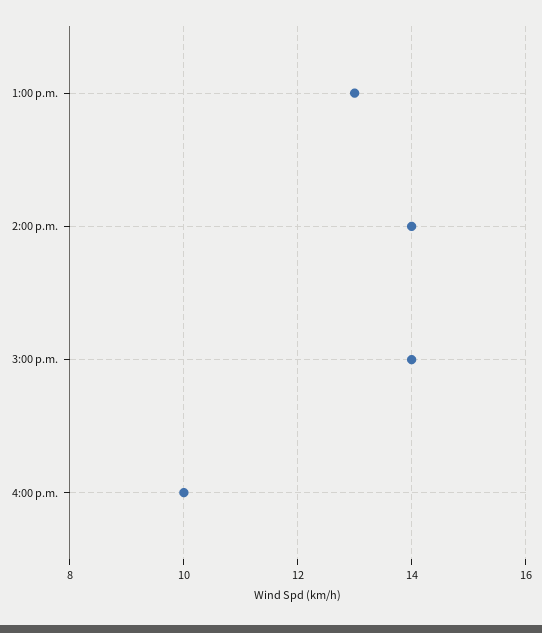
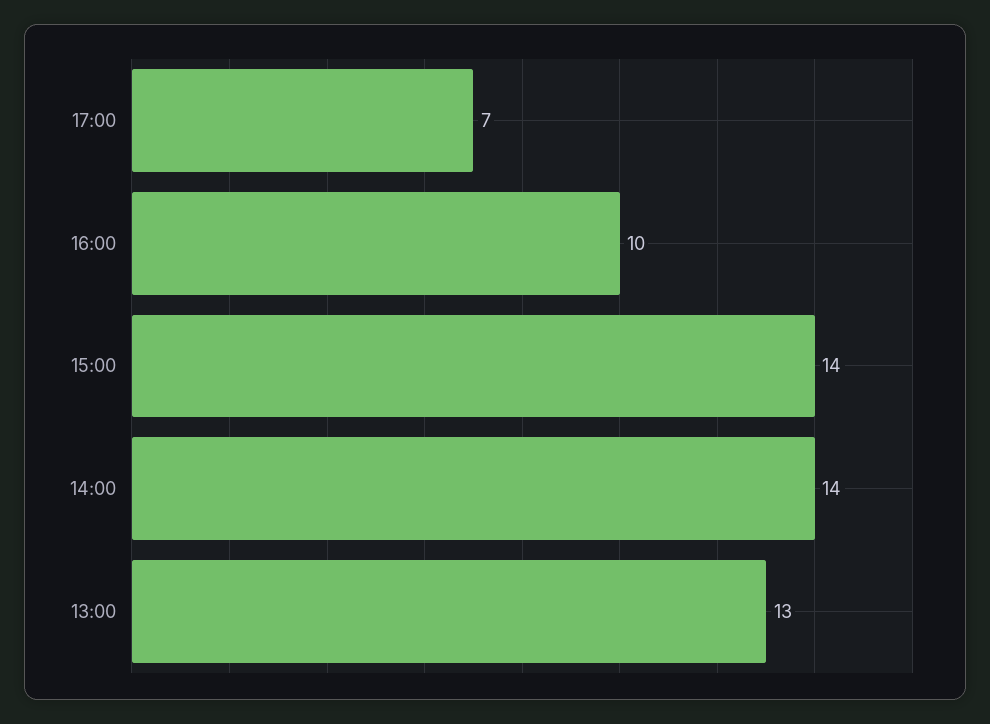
17:00: none -> 7

